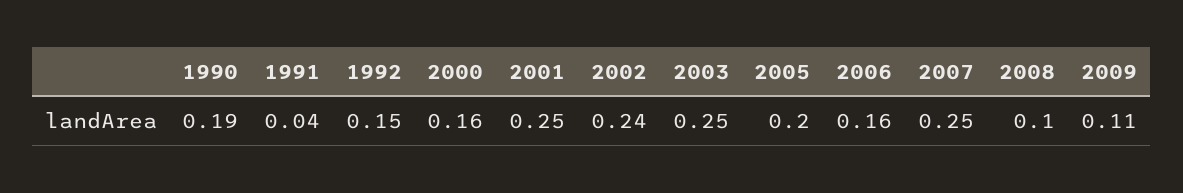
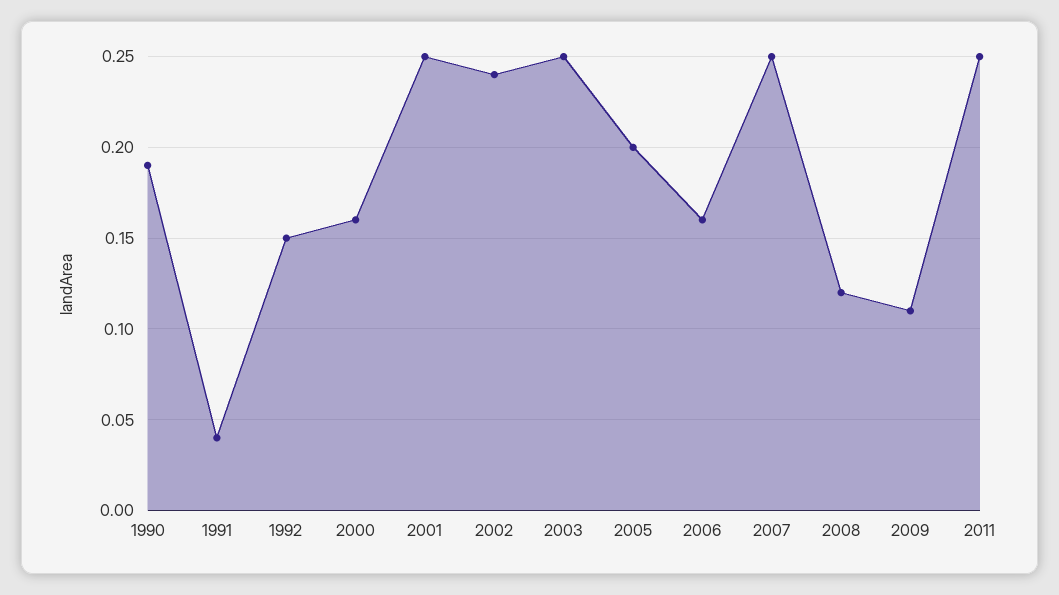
2008: 0.1 -> 0.12
2011: none -> 0.25

